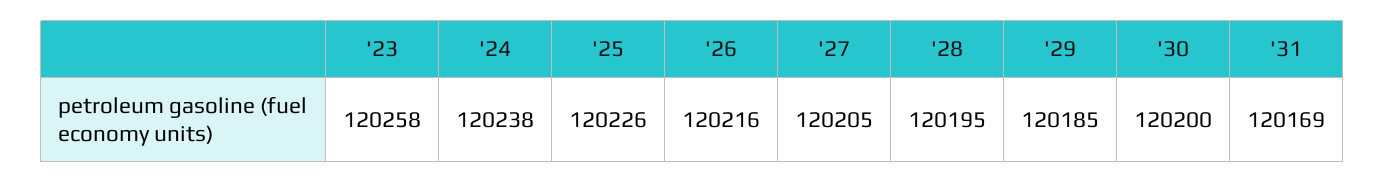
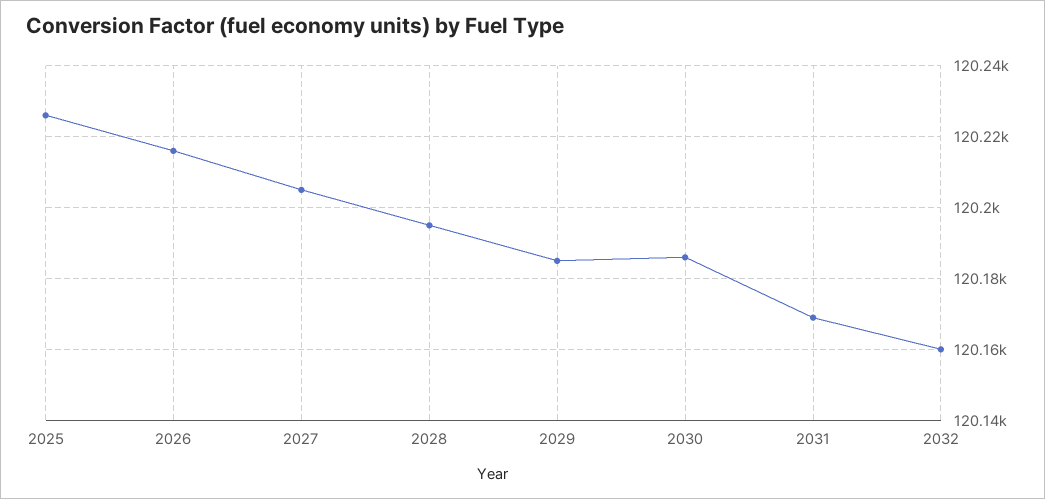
'23: 120258 -> none
'24: 120238 -> none
'30: 120200 -> 120185
2032: none -> 120160

